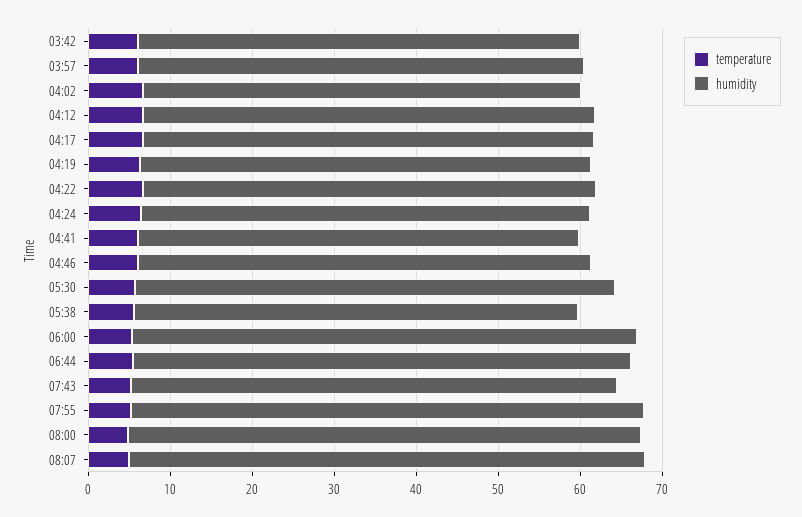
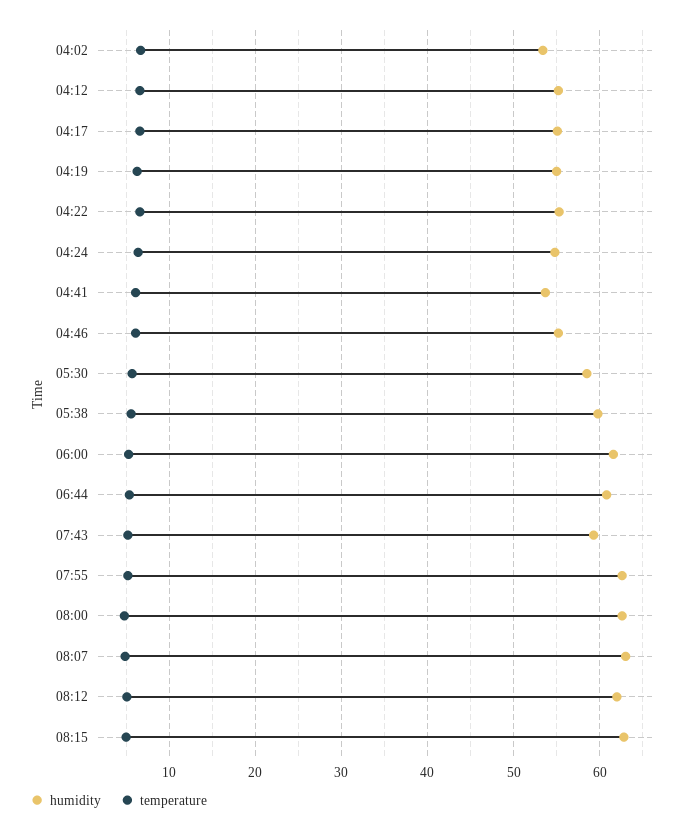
temperature, 03:42: 6 -> none
humidity, 03:42: 54 -> none
temperature, 03:57: 6 -> none
humidity, 03:57: 54 -> none
humidity, 05:38: 54 -> 60
humidity, 08:12: none -> 62
temperature, 08:12: none -> 5
humidity, 08:15: none -> 63
temperature, 08:15: none -> 5

